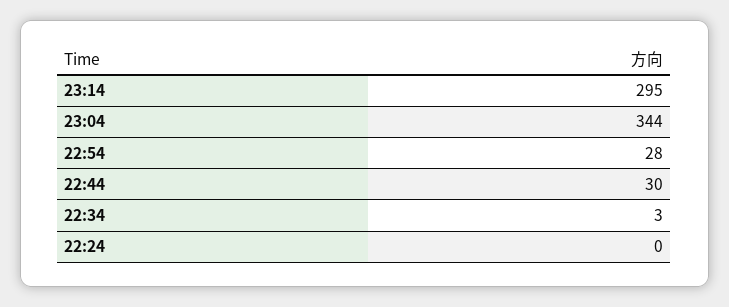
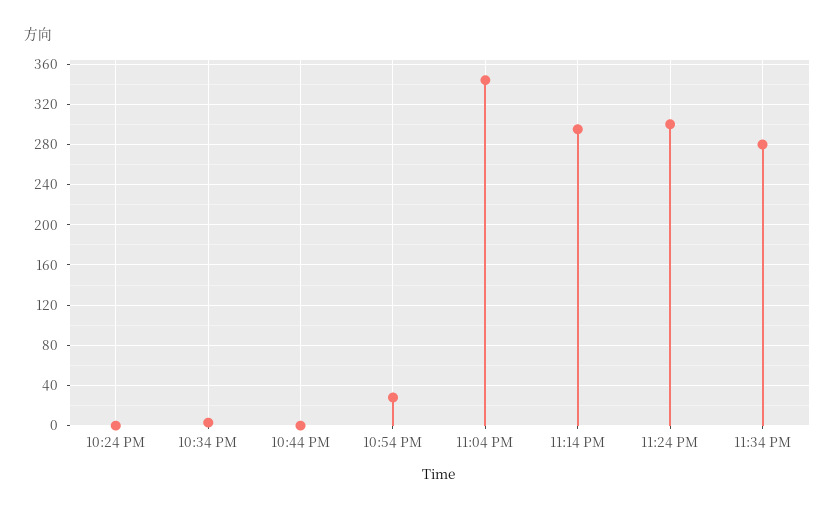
22:44: 30 -> 0
11:24 PM: none -> 300
11:34 PM: none -> 280

